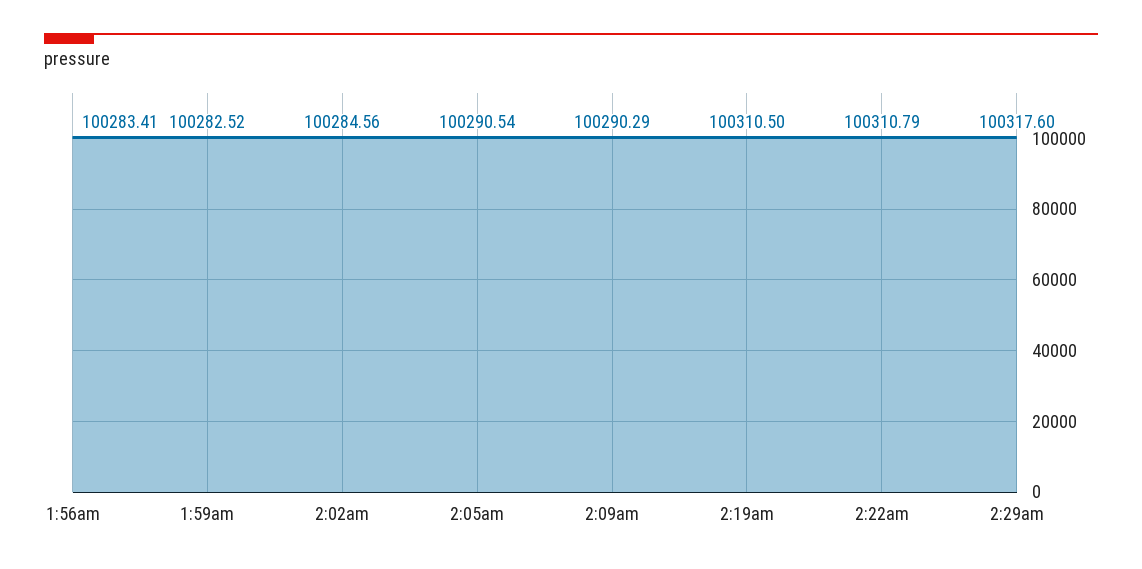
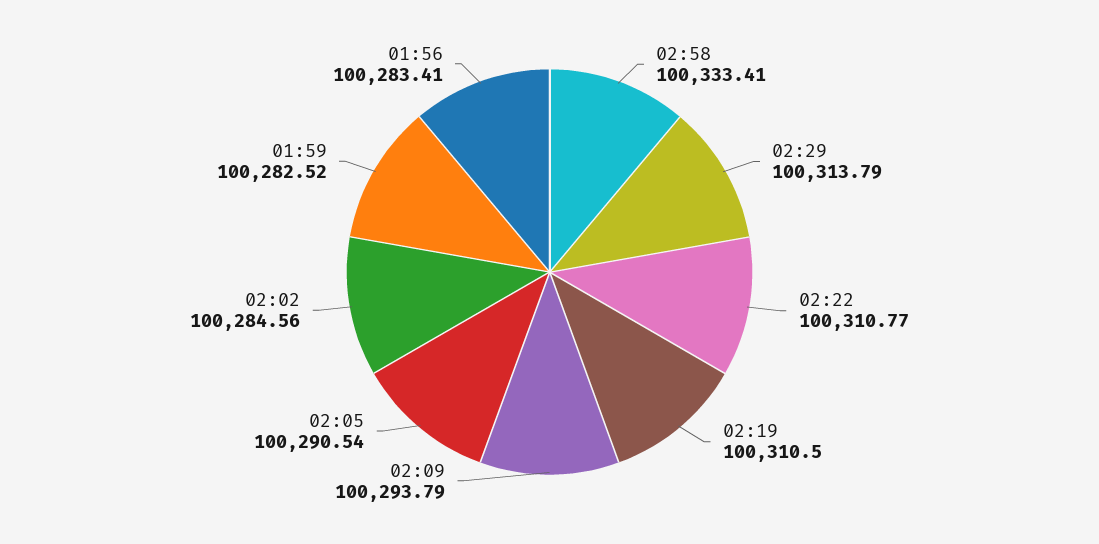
2:09am: 100290.29 -> 100293.79
2:22am: 100310.79 -> 100310.77
2:29am: 100317.6 -> 100313.79
02:58: none -> 100333.41

